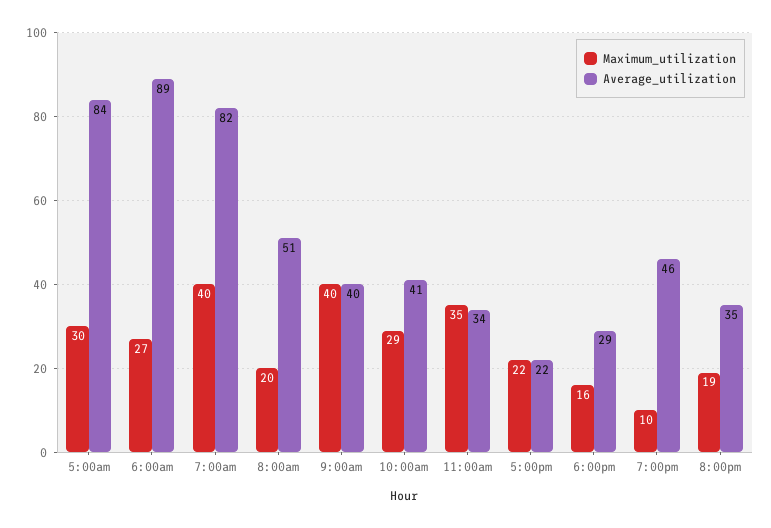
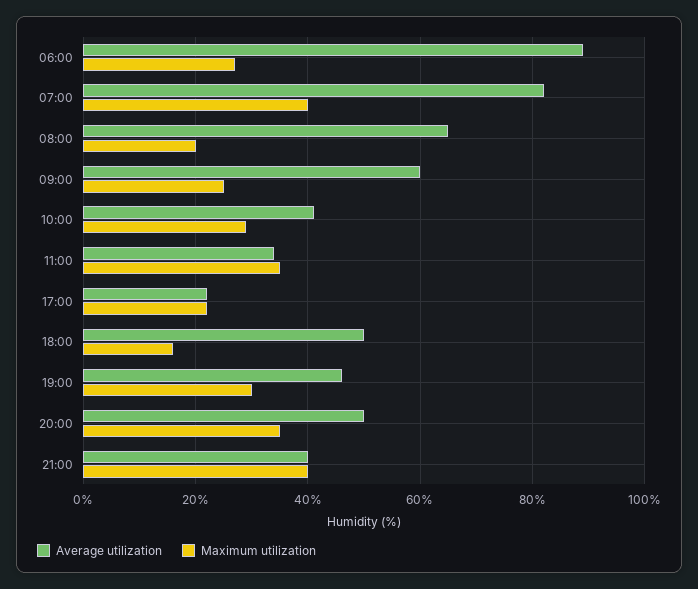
Maximum_utilization, 5:00am: 30 -> none
Average_utilization, 5:00am: 84 -> none
Average_utilization, 8:00am: 51 -> 65
Maximum_utilization, 9:00am: 40 -> 25
Average_utilization, 9:00am: 40 -> 60
Average_utilization, 6:00pm: 29 -> 50
Maximum_utilization, 7:00pm: 10 -> 30
Maximum_utilization, 8:00pm: 19 -> 35
Average_utilization, 8:00pm: 35 -> 50
Average_utilization, 21:00: none -> 40
Maximum_utilization, 21:00: none -> 40

